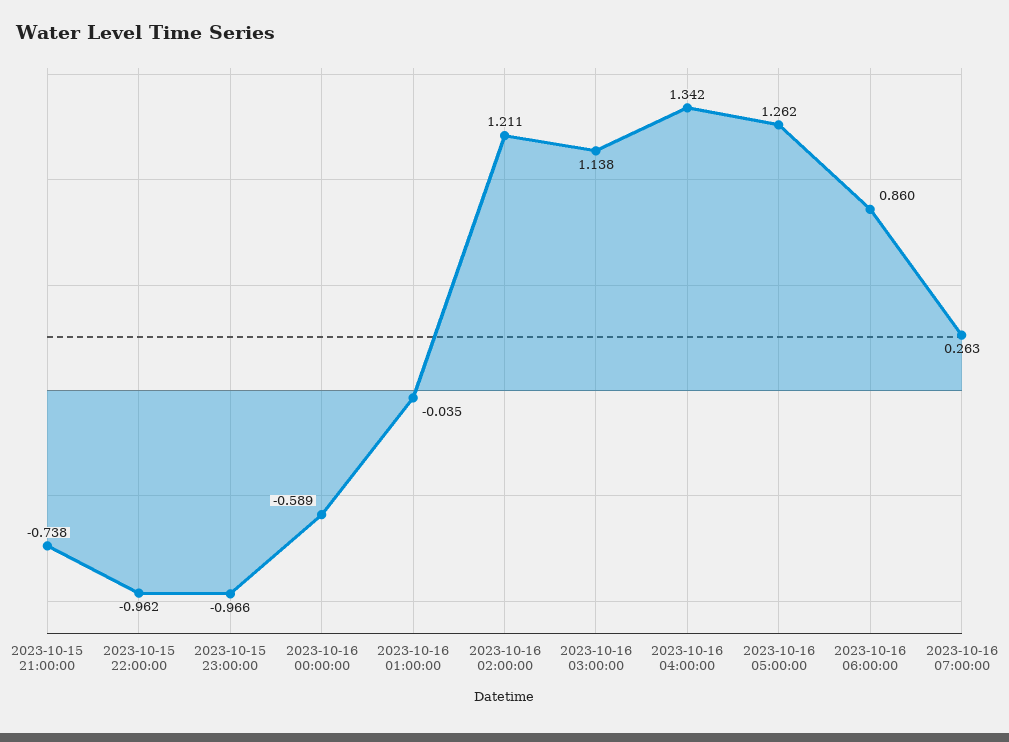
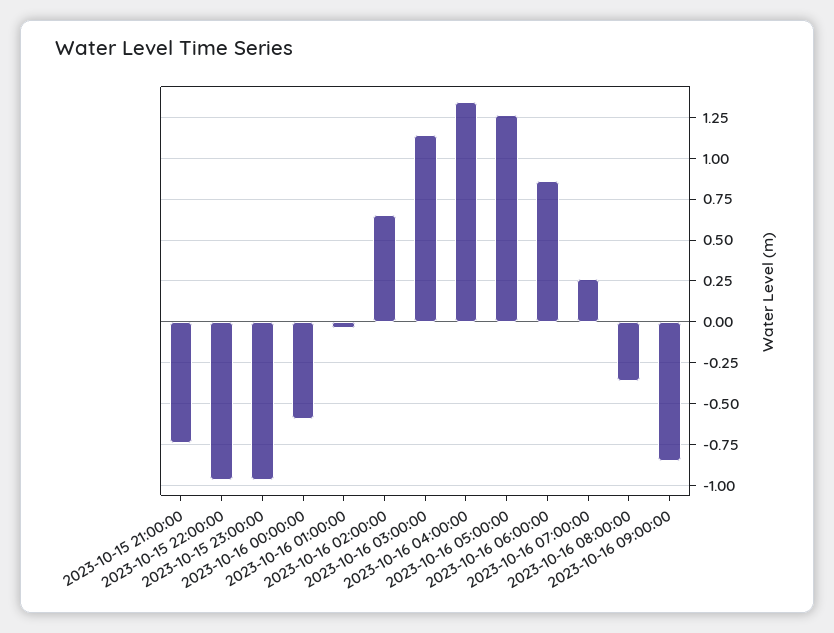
2023-10-16 02:00:00: 1.211 -> 0.65
2023-10-16 08:00:00: none -> -0.35
2023-10-16 09:00:00: none -> -0.85

